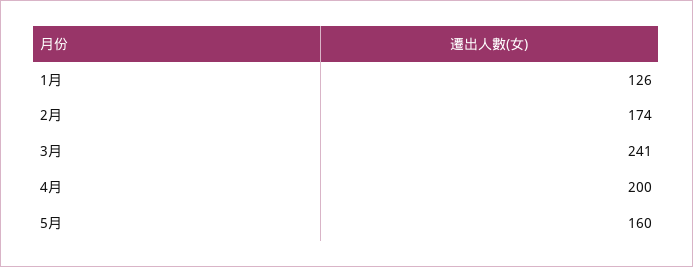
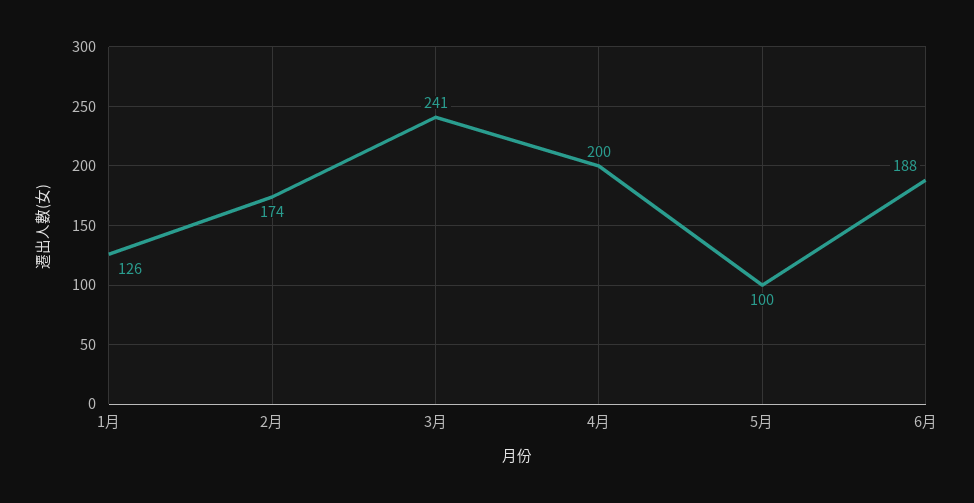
5月: 160 -> 100
6月: none -> 188

